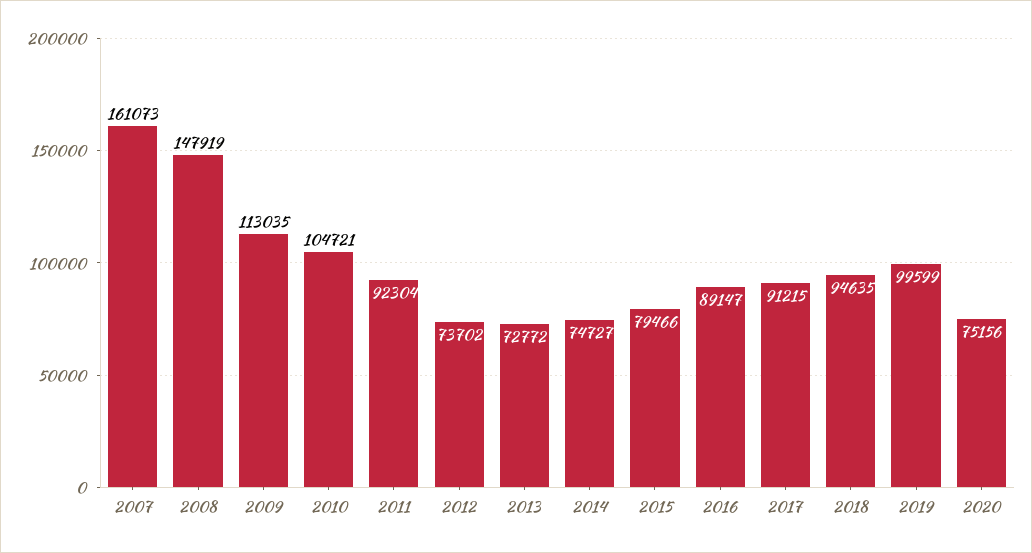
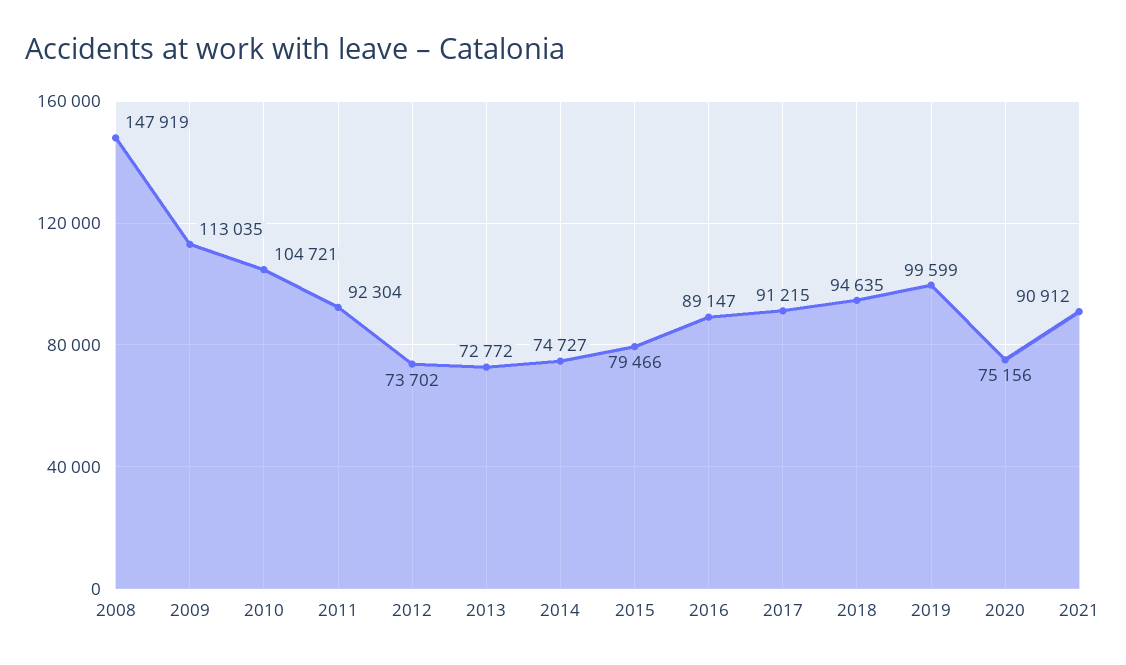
2007: 161073 -> none
2021: none -> 90912

